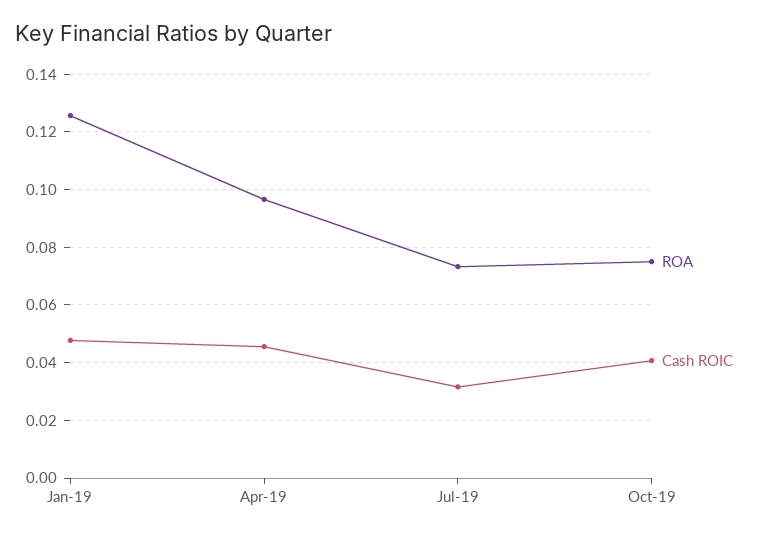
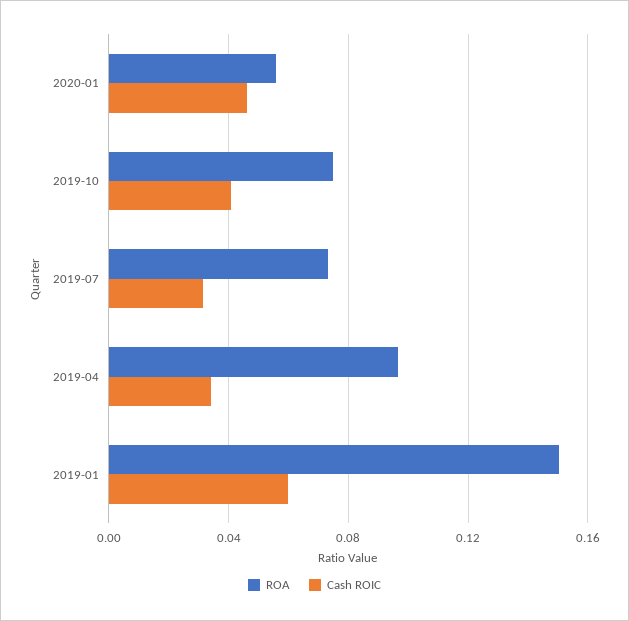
ROA, Jan-19: 0.125 -> 0.15
Cash ROIC, Jan-19: 0.0475 -> 0.06
Cash ROIC, Apr-19: 0.045 -> 0.035
ROA, 2020-01: none -> 0.055
Cash ROIC, 2020-01: none -> 0.045

